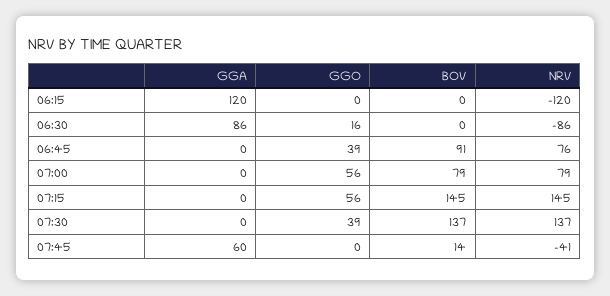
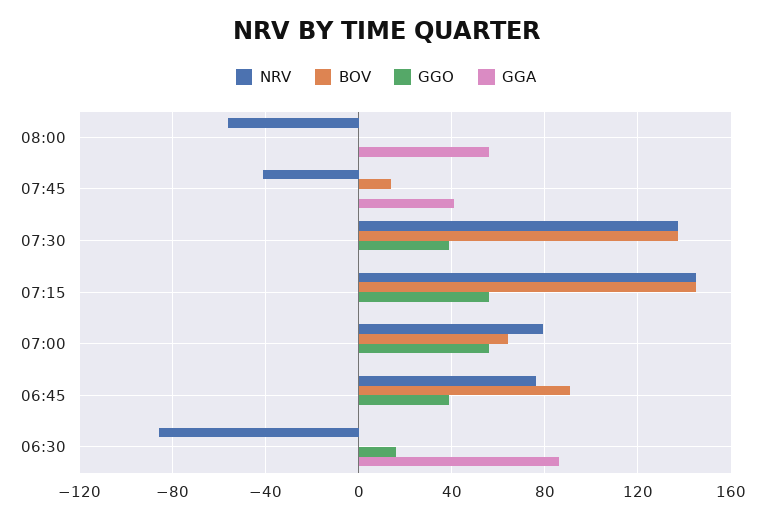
GGA, 06:15: 120 -> none
GGO, 06:15: 0 -> none
BOV, 06:15: 0 -> none
NRV, 06:15: -120 -> none
BOV, 07:00: 79 -> 65
GGA, 07:45: 60 -> 40
NRV, 08:00: none -> -55
BOV, 08:00: none -> 0
GGO, 08:00: none -> 0
GGA, 08:00: none -> 55

